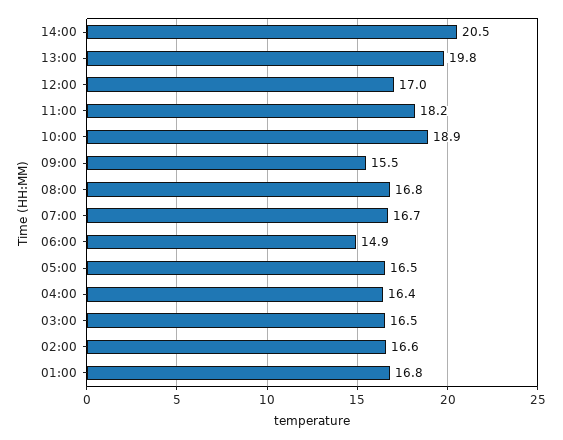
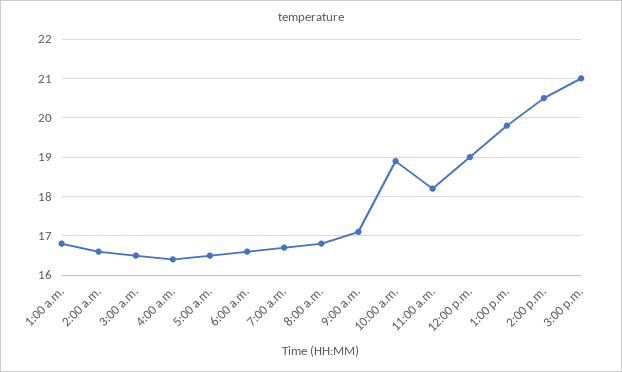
12:00: 17 -> 19
09:00: 15.5 -> 17
06:00: 14.9 -> 16.5
3:00 p.m.: none -> 21

